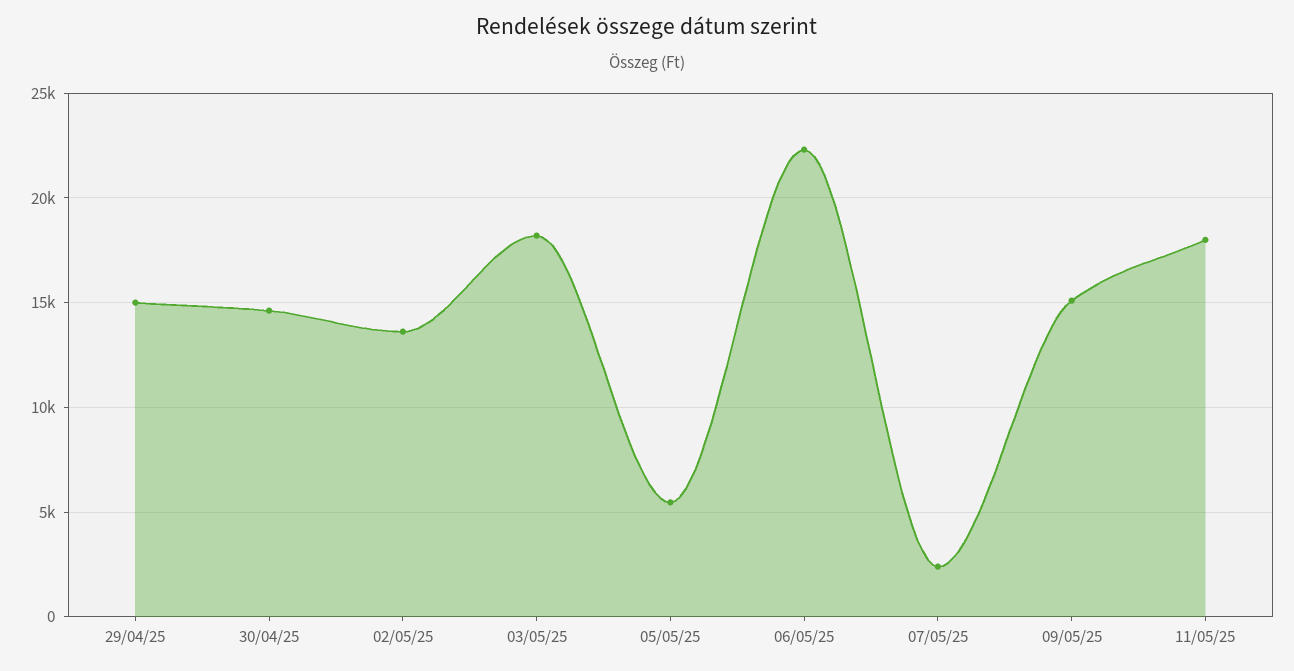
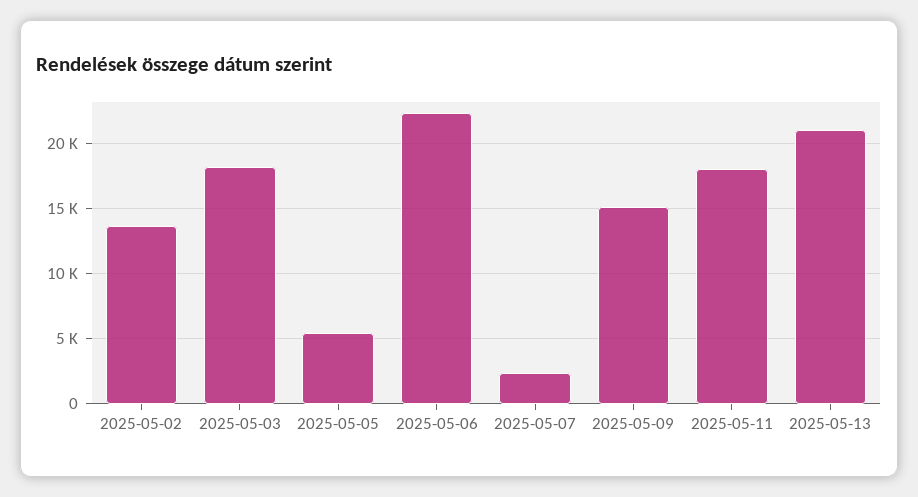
29/04/25: 15000 -> none
30/04/25: 14500 -> none
2025-05-13: none -> 21000

